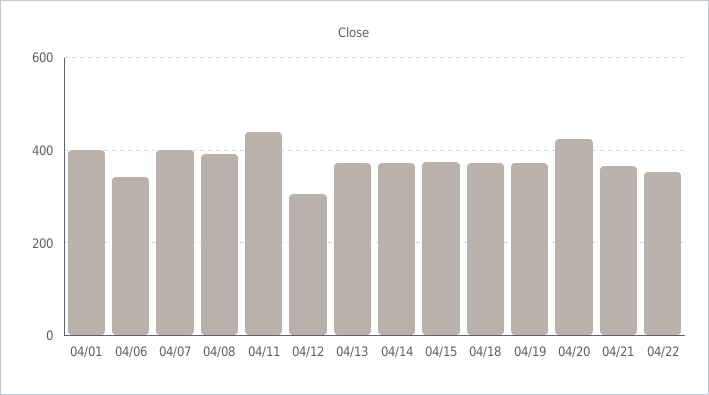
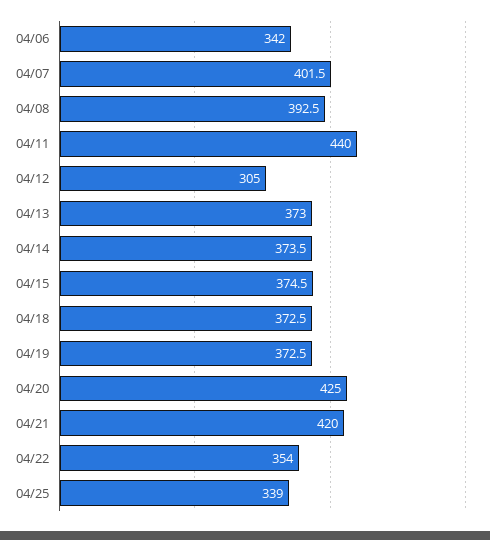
04/01: 400 -> none
04/21: 360 -> 420
04/25: none -> 339

